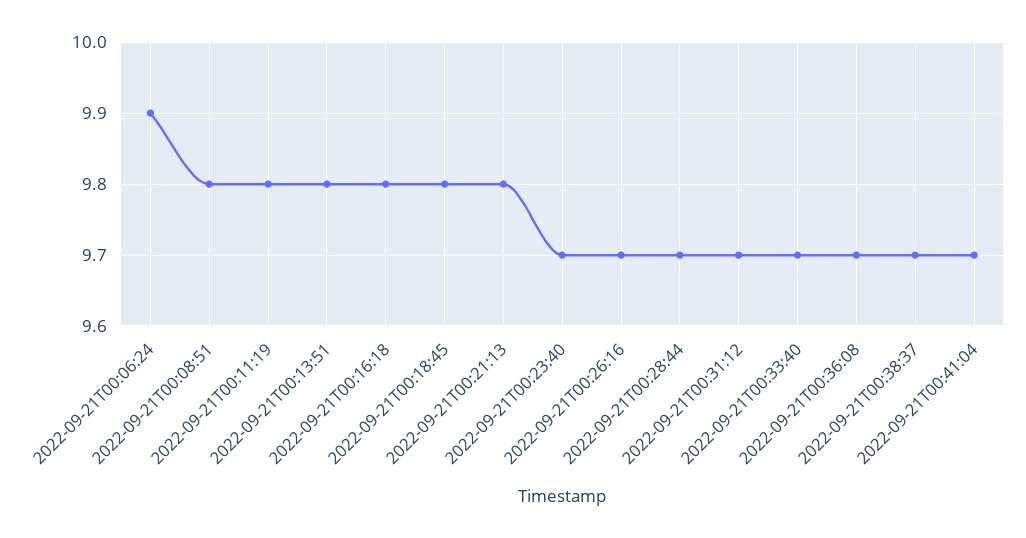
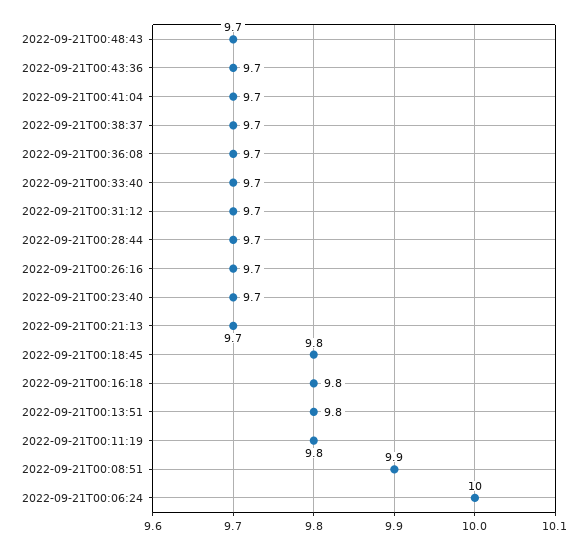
2022-09-21T00:06:24: 9.9 -> 10
2022-09-21T00:08:51: 9.8 -> 9.9
2022-09-21T00:21:13: 9.8 -> 9.7
2022-09-21T00:48:43: none -> 9.7
2022-09-21T00:43:36: none -> 9.7

